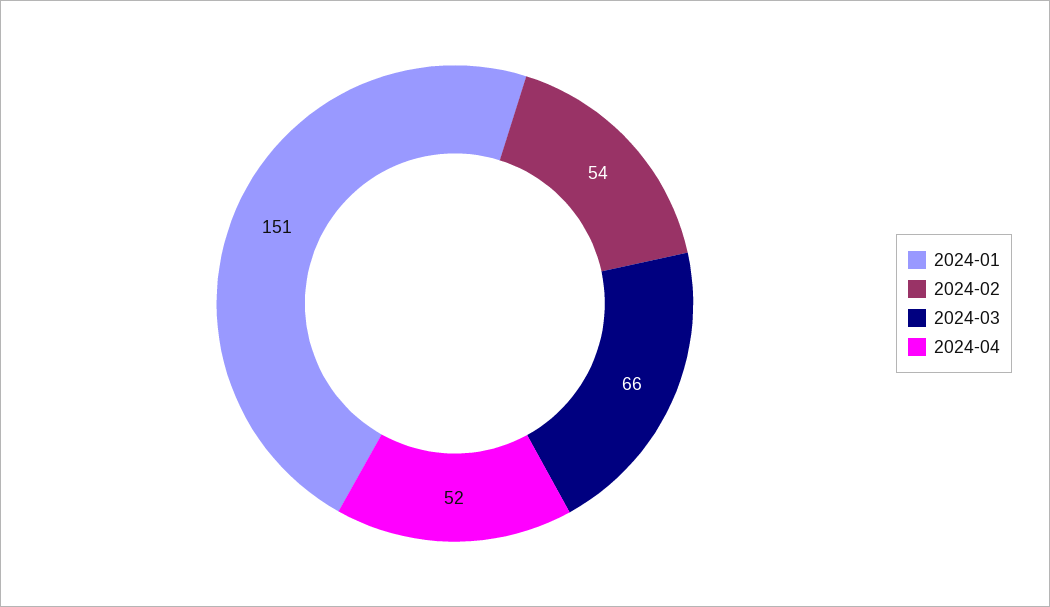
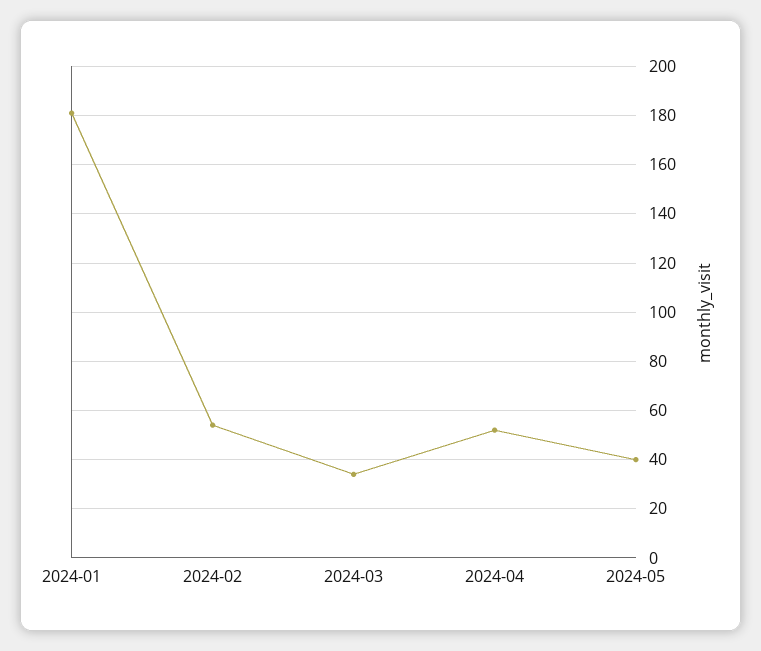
2024-01: 151 -> 180
2024-03: 66 -> 35
2024-05: none -> 40

